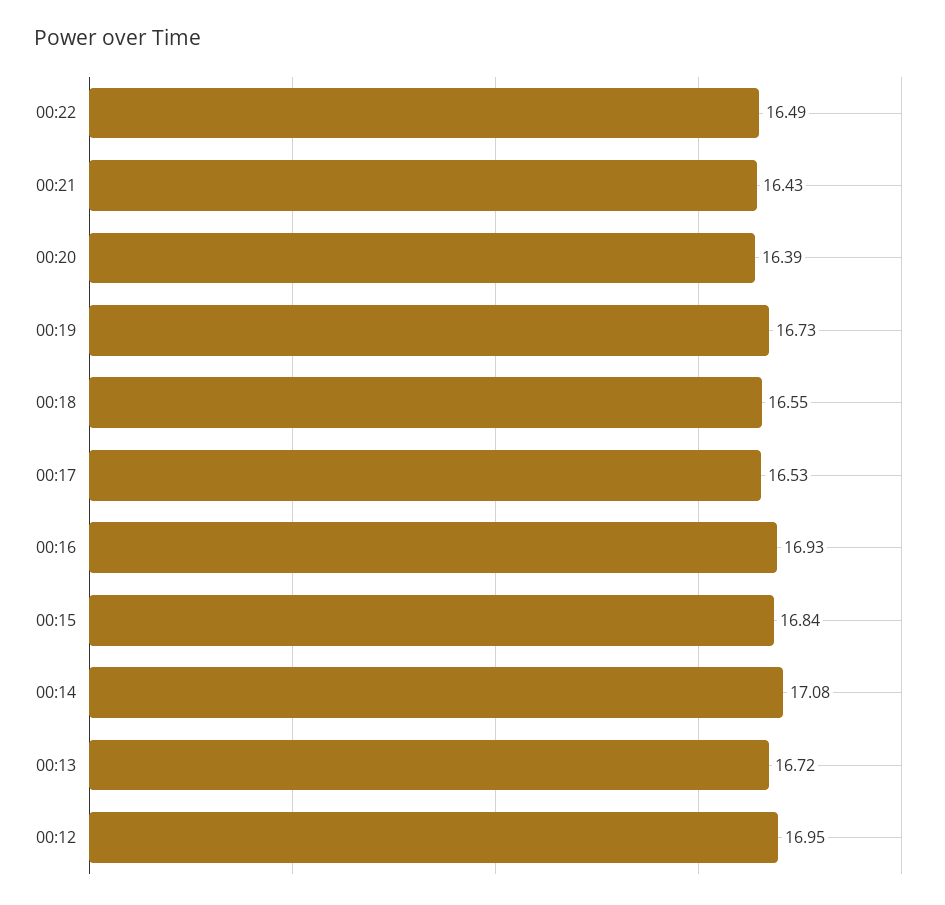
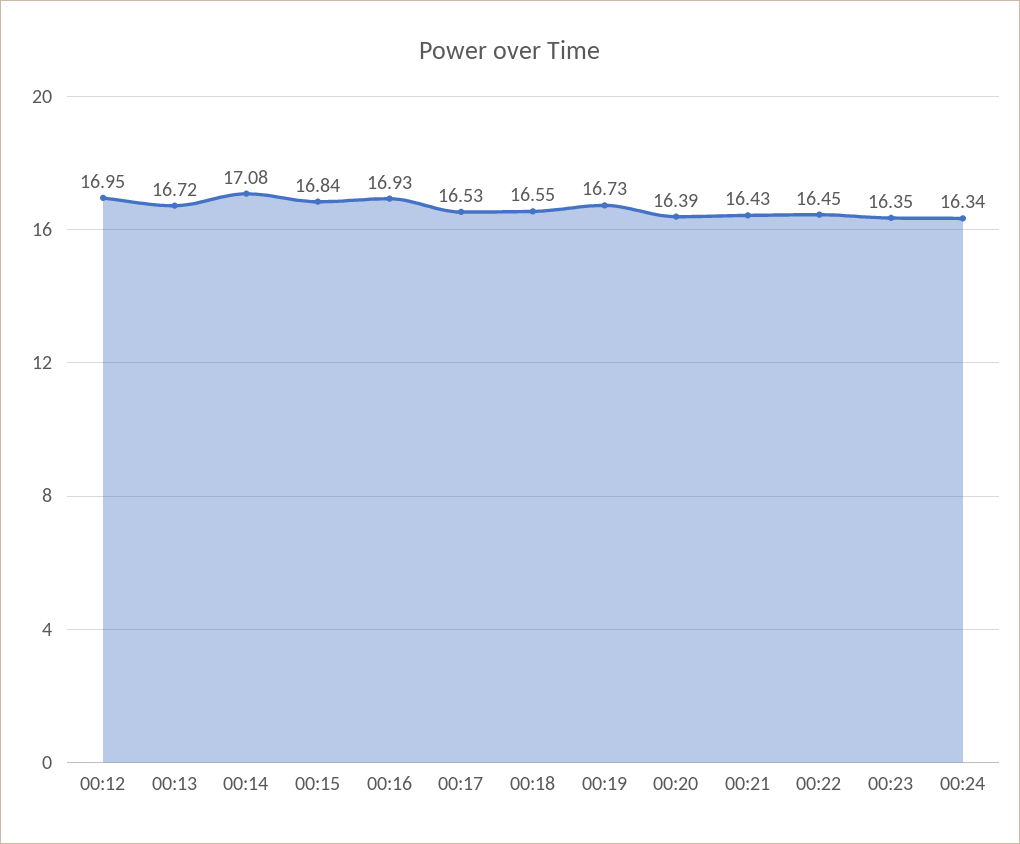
00:22: 16.49 -> 16.45
00:23: none -> 16.35
00:24: none -> 16.34

